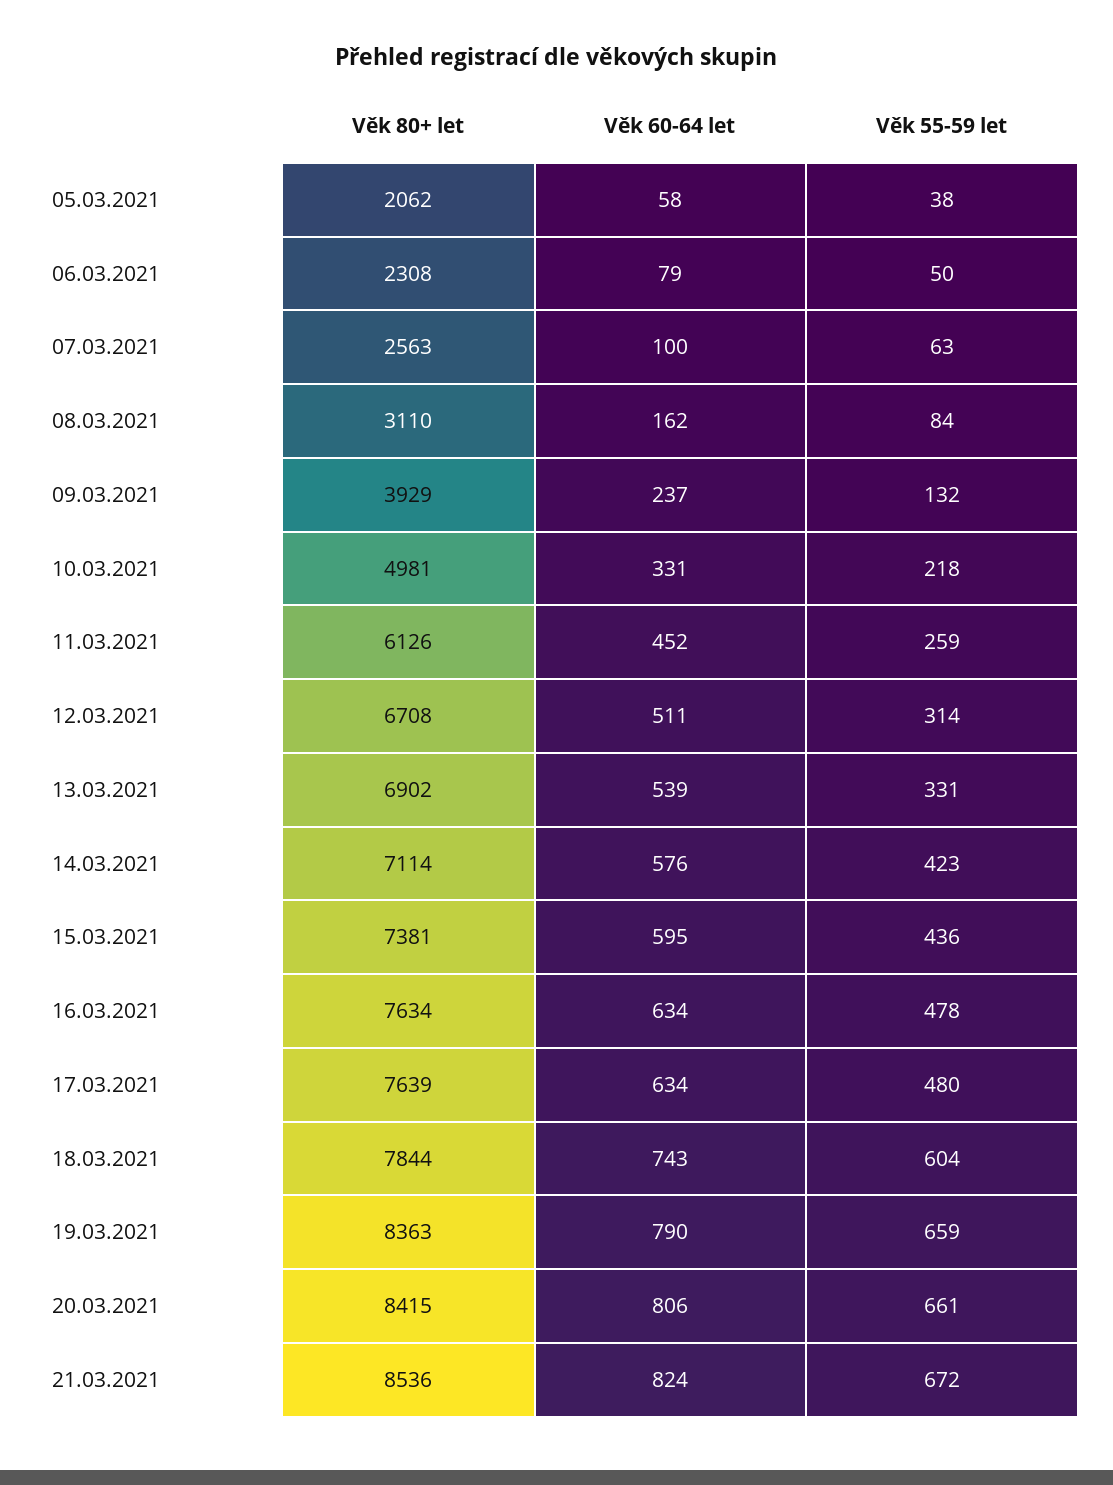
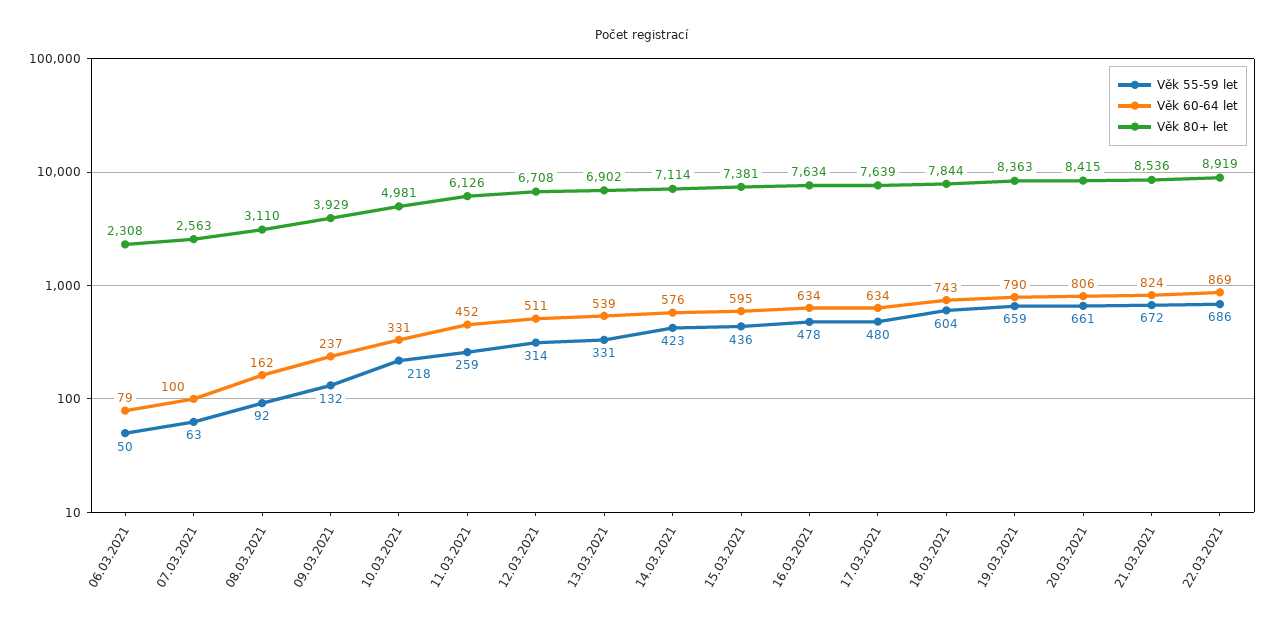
Věk 80+ let, 05.03.2021: 2062 -> none
Věk 60-64 let, 05.03.2021: 58 -> none
Věk 55-59 let, 05.03.2021: 38 -> none
Věk 55-59 let, 08.03.2021: 84 -> 92
Věk 55-59 let, 22.03.2021: none -> 686
Věk 60-64 let, 22.03.2021: none -> 869
Věk 80+ let, 22.03.2021: none -> 8919

